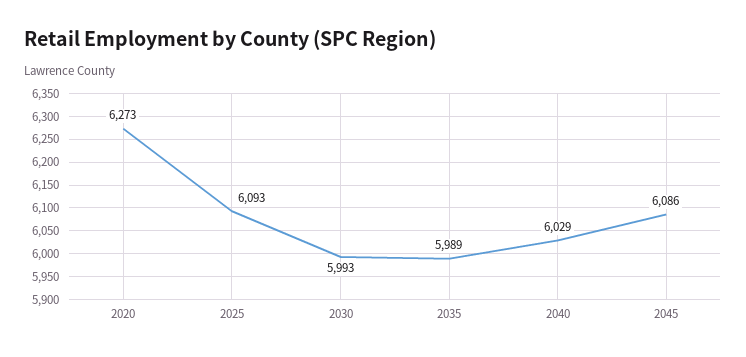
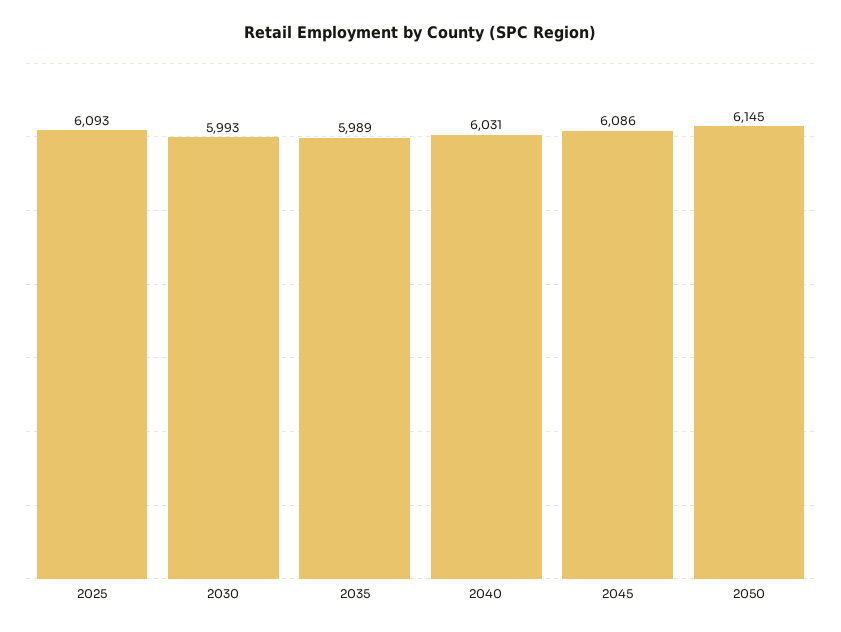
2020: 6273 -> none
2040: 6029 -> 6031
2050: none -> 6145

